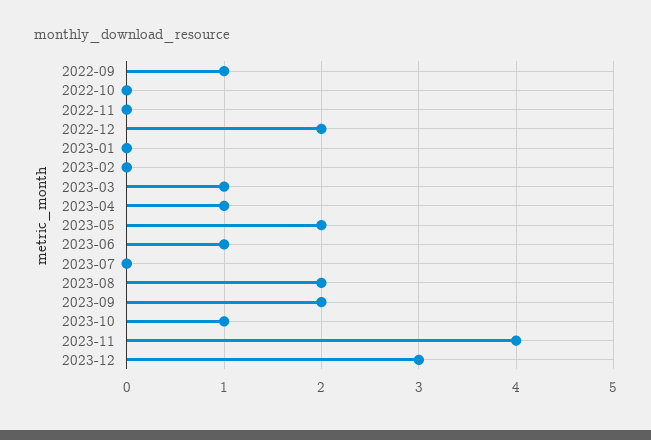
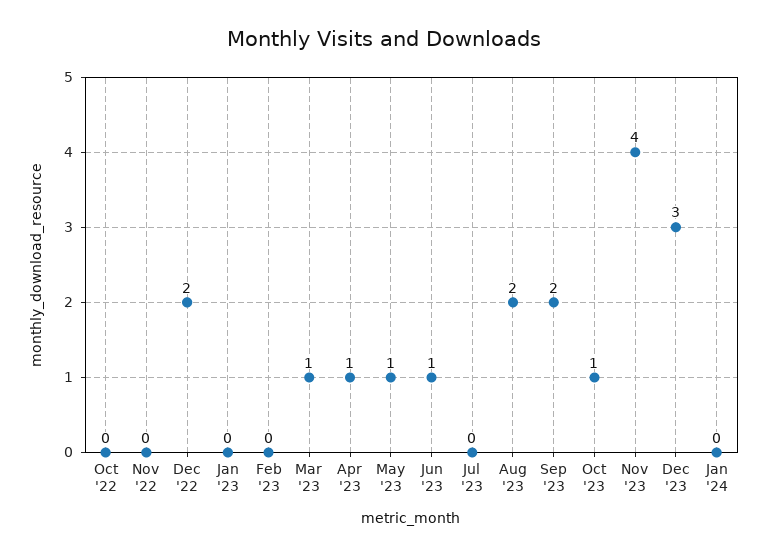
2022-09: 1 -> none
2023-05: 2 -> 1
Jan '24: none -> 0

